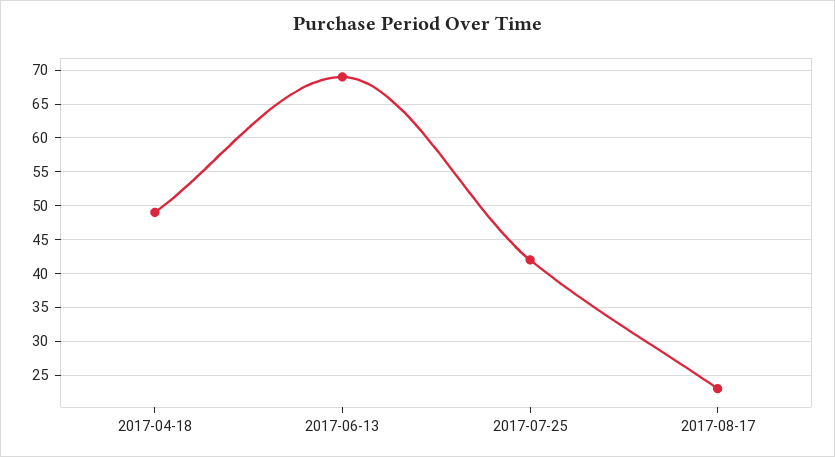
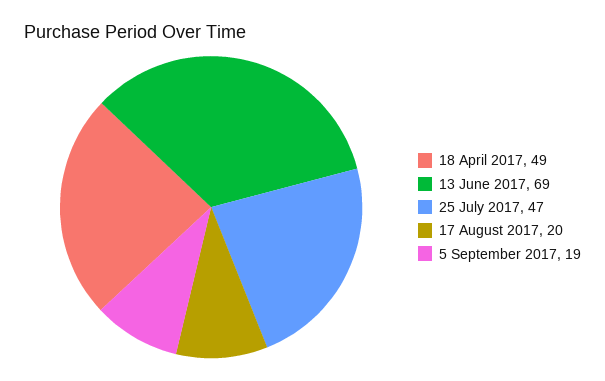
2017-07-25: 42 -> 47
2017-08-17: 23 -> 20
5 September 2017: none -> 19

